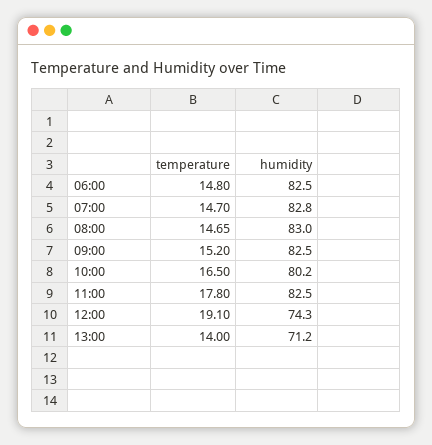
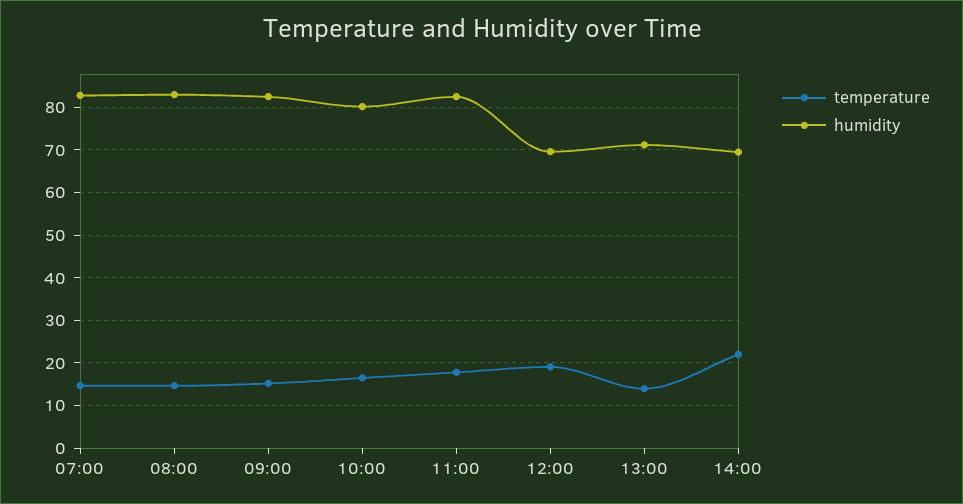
temperature, 06:00: 14.8 -> none
humidity, 06:00: 82.5 -> none
humidity, 12:00: 74.3 -> 70
temperature, 14:00: none -> 22
humidity, 14:00: none -> 70

